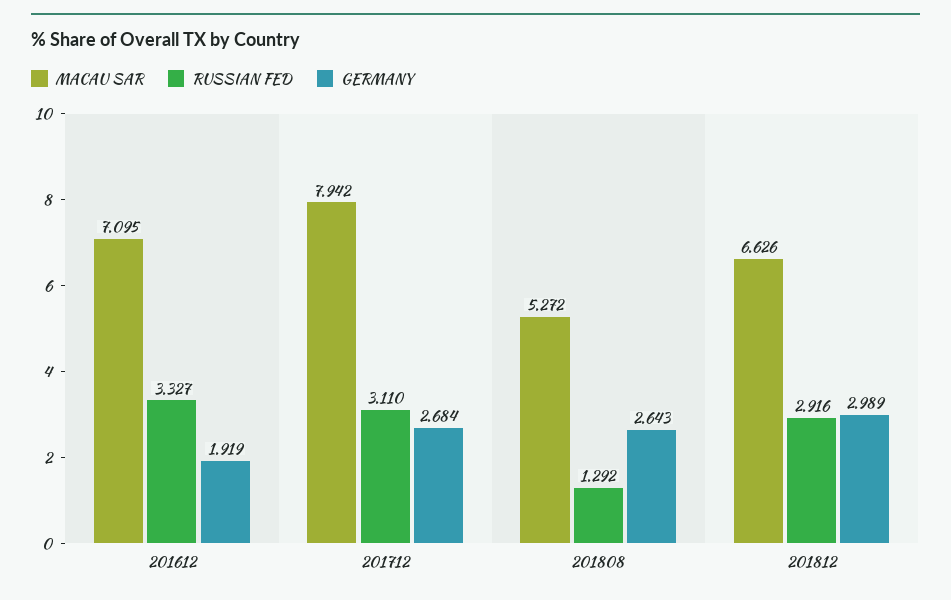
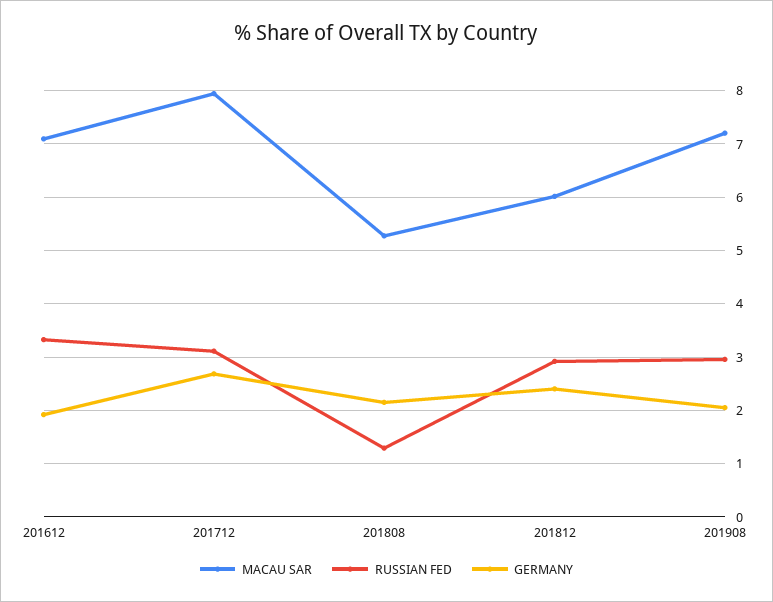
GERMANY, 201808: 2.643 -> 2.2
MACAU SAR, 201812: 6.626 -> 6
GERMANY, 201812: 2.989 -> 2.4
MACAU SAR, 201908: none -> 7.2
RUSSIAN FED, 201908: none -> 3
GERMANY, 201908: none -> 2

